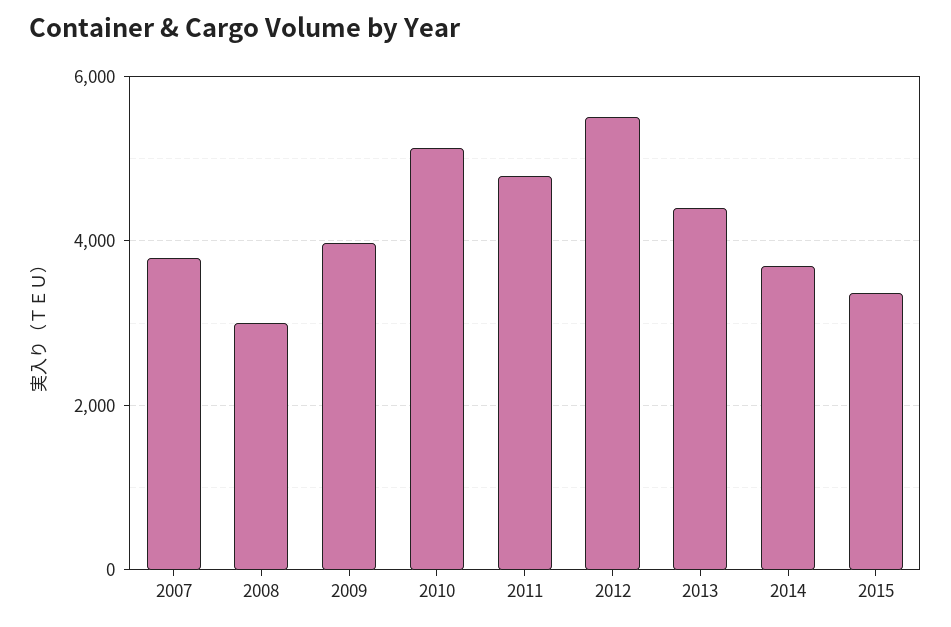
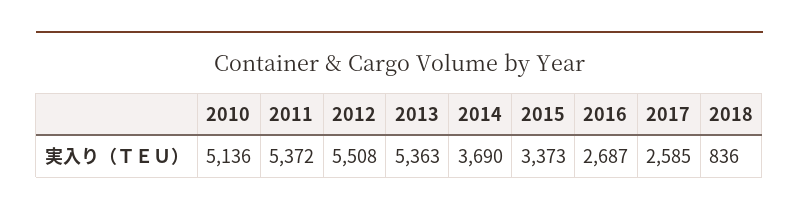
2007: 3800 -> none
2008: 3000 -> none
2009: 4000 -> none
2011: 4800 -> 5372
2013: 4400 -> 5363
2016: none -> 2687
2017: none -> 2585
2018: none -> 836

